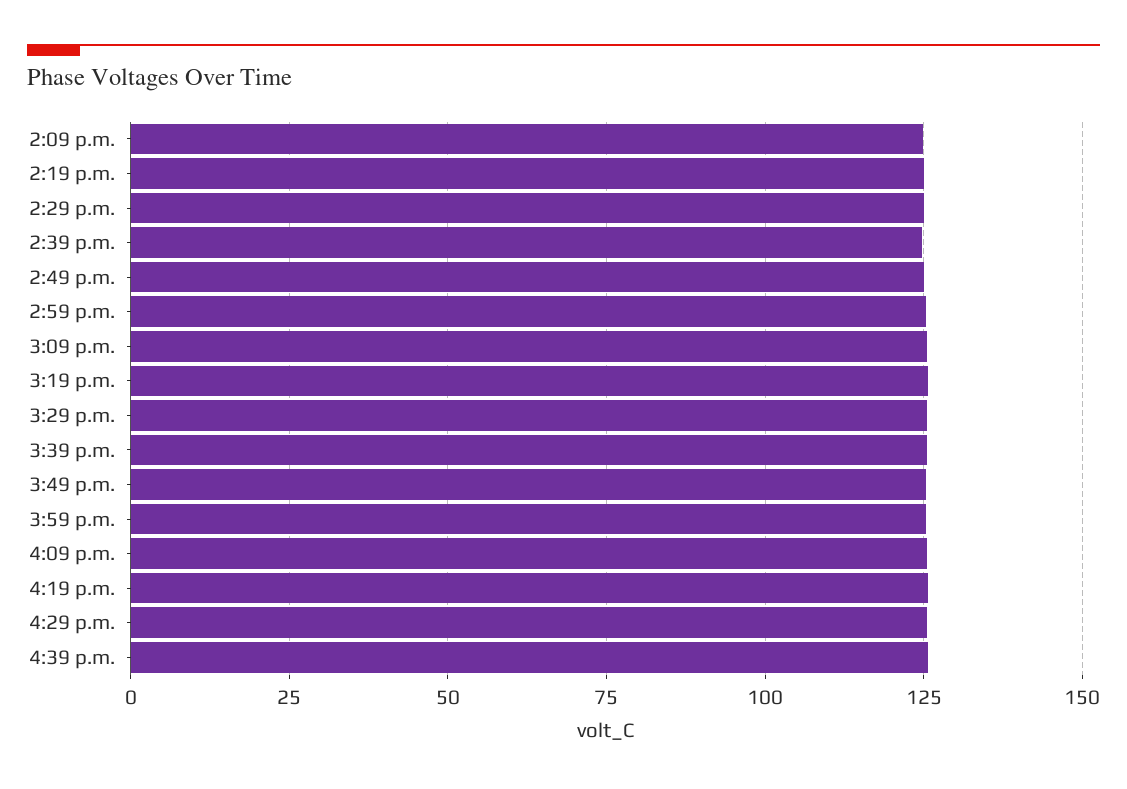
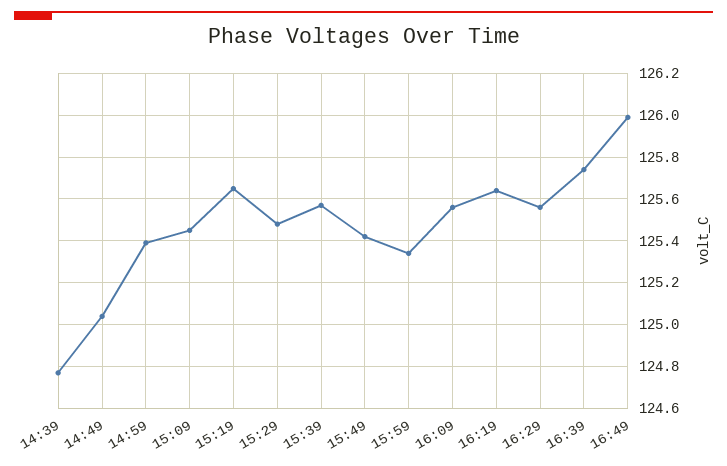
2:09 p.m.: 125 -> none
2:19 p.m.: 125 -> none
2:29 p.m.: 125 -> none
16:49: none -> 126

